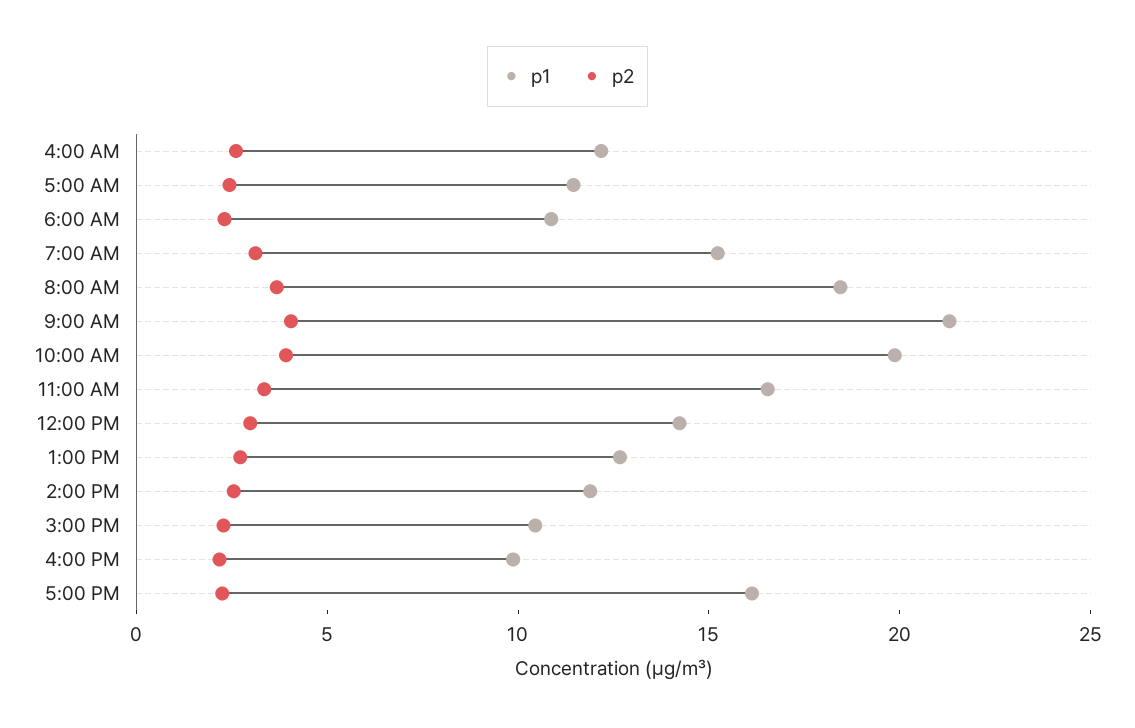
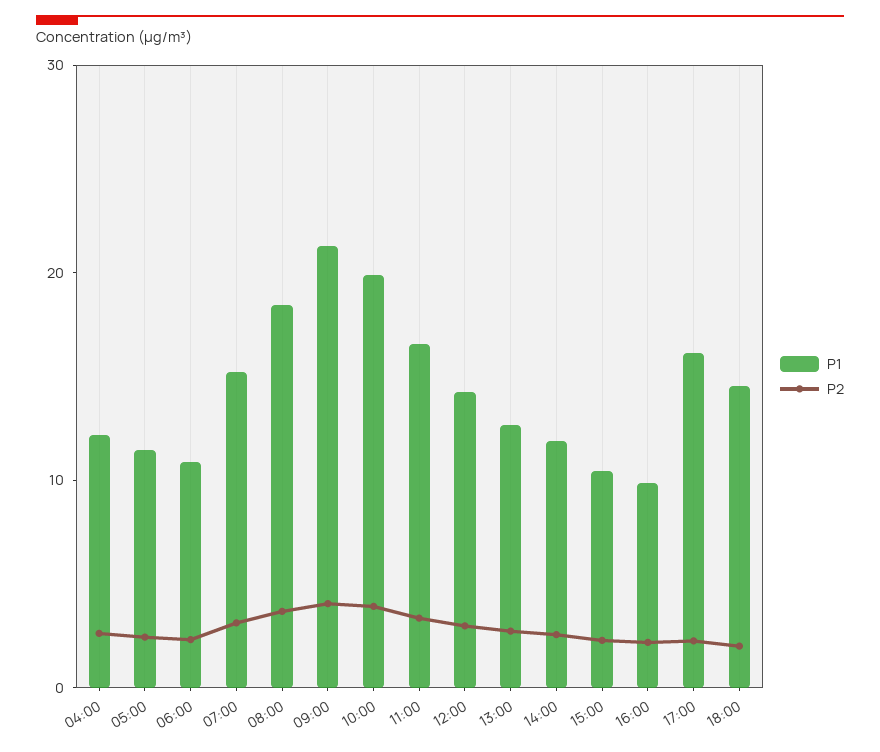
p1, 18:00: none -> 14
p2, 18:00: none -> 2

